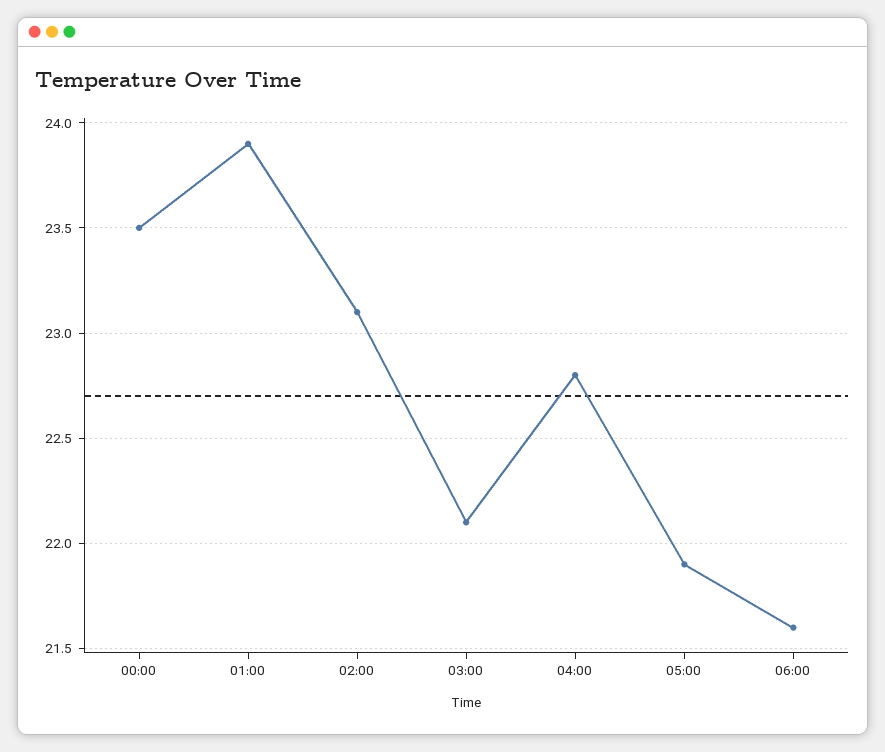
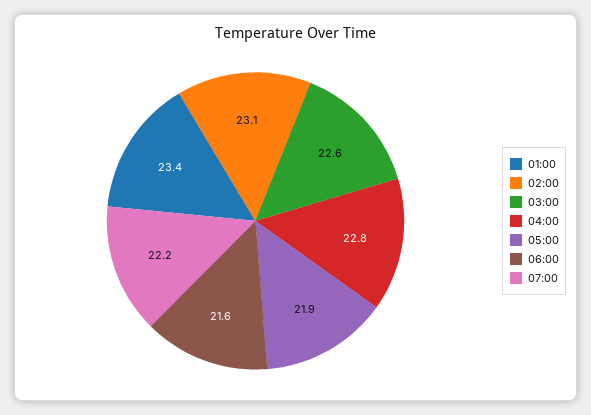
00:00: 23.5 -> none
01:00: 23.9 -> 23.4
03:00: 22.1 -> 22.6
07:00: none -> 22.2

